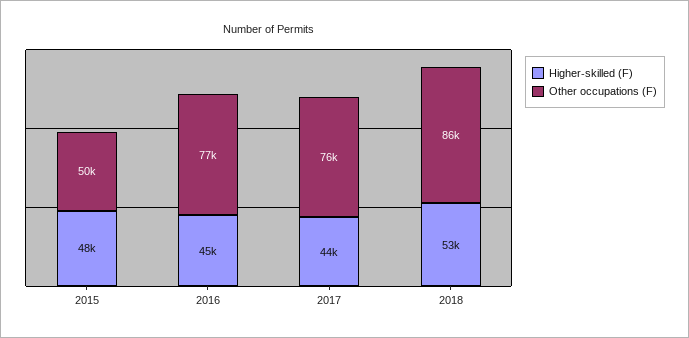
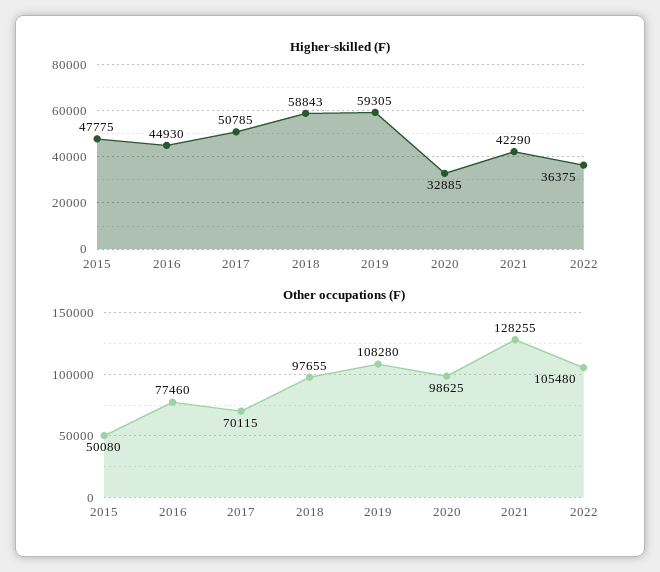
Higher-skilled (F), 2017: 44000 -> 50785
Other occupations (F), 2017: 76000 -> 70115
Higher-skilled (F), 2018: 53000 -> 58843
Other occupations (F), 2018: 86000 -> 97655
Higher-skilled (F), 2019: none -> 59305
Higher-skilled (F), 2020: none -> 32885
Higher-skilled (F), 2021: none -> 42290
Higher-skilled (F), 2022: none -> 36375
Other occupations (F), 2019: none -> 108280
Other occupations (F), 2020: none -> 98625
Other occupations (F), 2021: none -> 128255
Other occupations (F), 2022: none -> 105480

